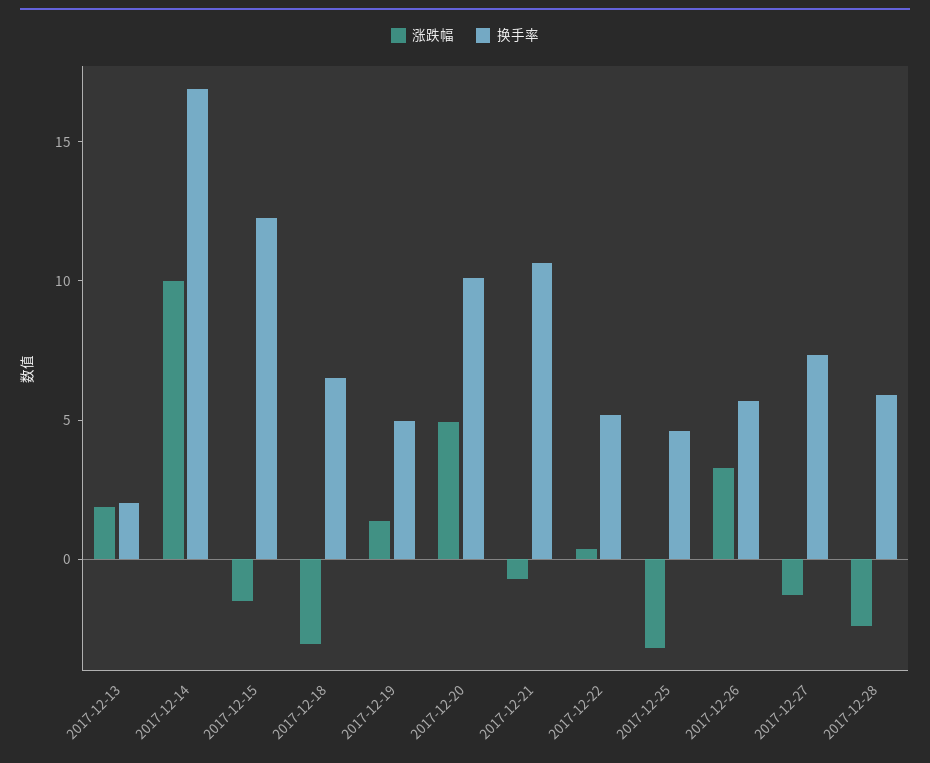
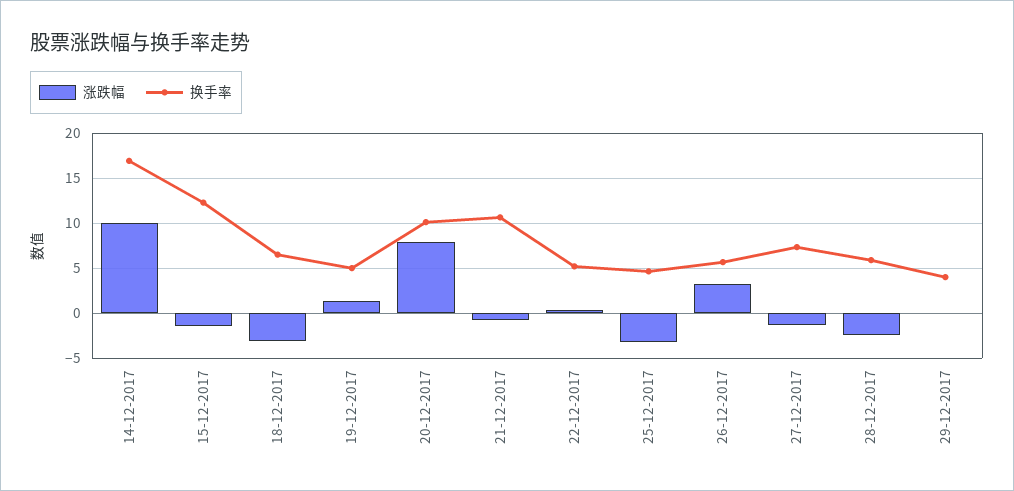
涨跌幅, 2017-12-13: 2 -> none
换手率, 2017-12-13: 2 -> none
涨跌幅, 2017-12-20: 5 -> 8
涨跌幅, 29-12-2017: none -> 0
换手率, 29-12-2017: none -> 4

